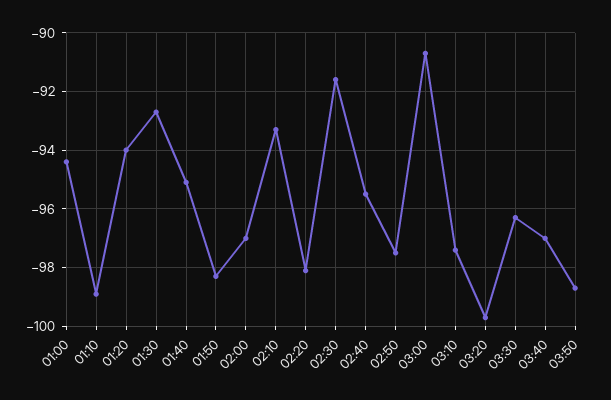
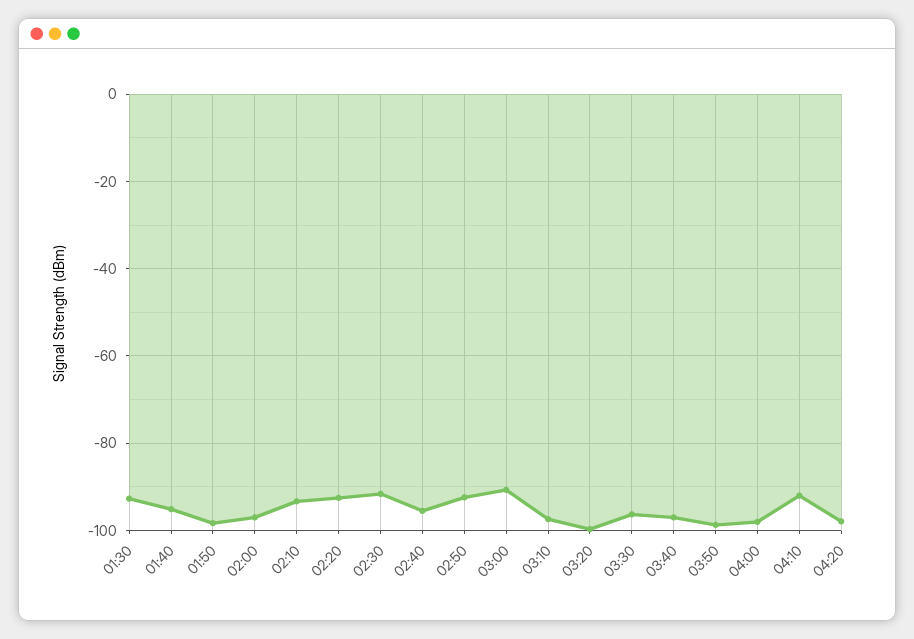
01:00: -94.5 -> none
01:10: -99 -> none
01:20: -94 -> none
02:20: -98 -> -92
02:50: -97.5 -> -92
04:00: none -> -98
04:10: none -> -92
04:20: none -> -98

